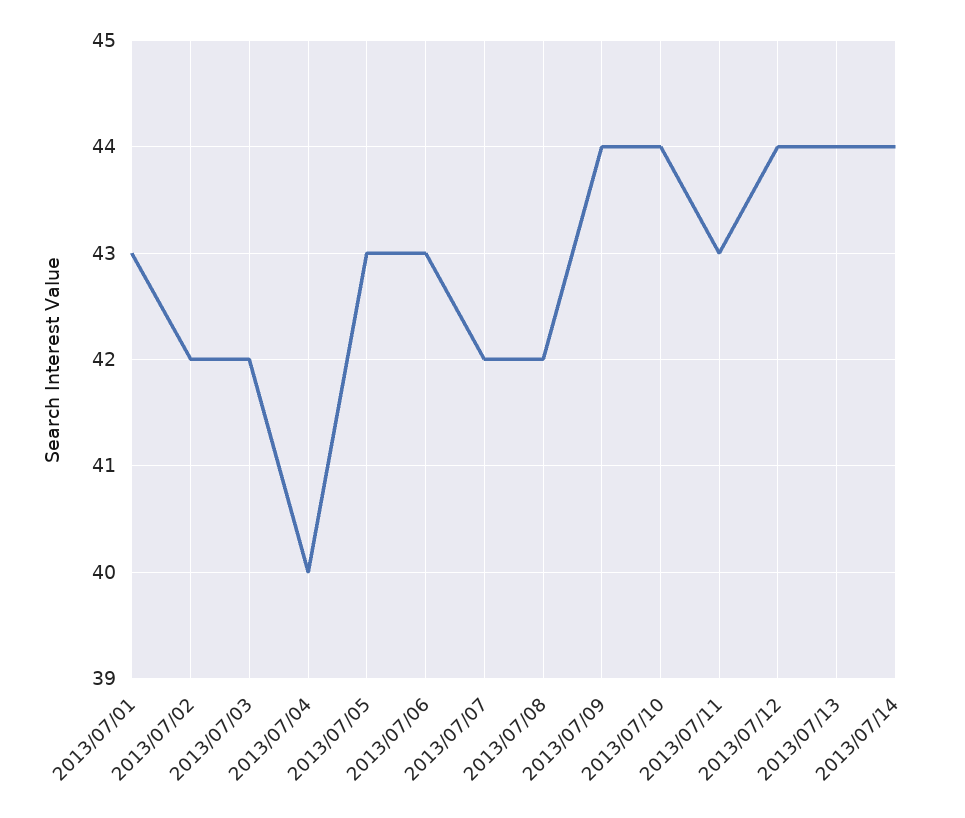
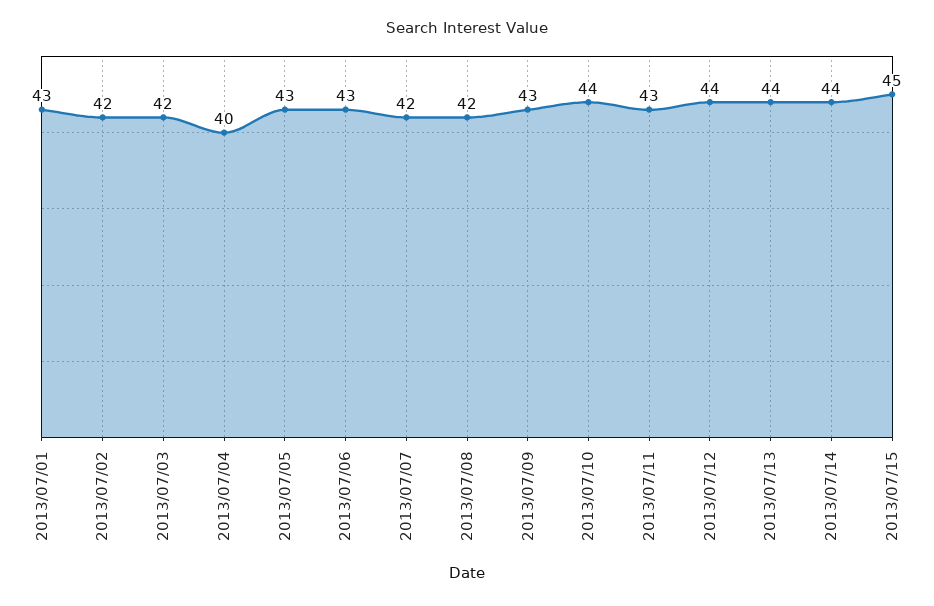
2013/07/09: 44 -> 43
2013/07/15: none -> 45

